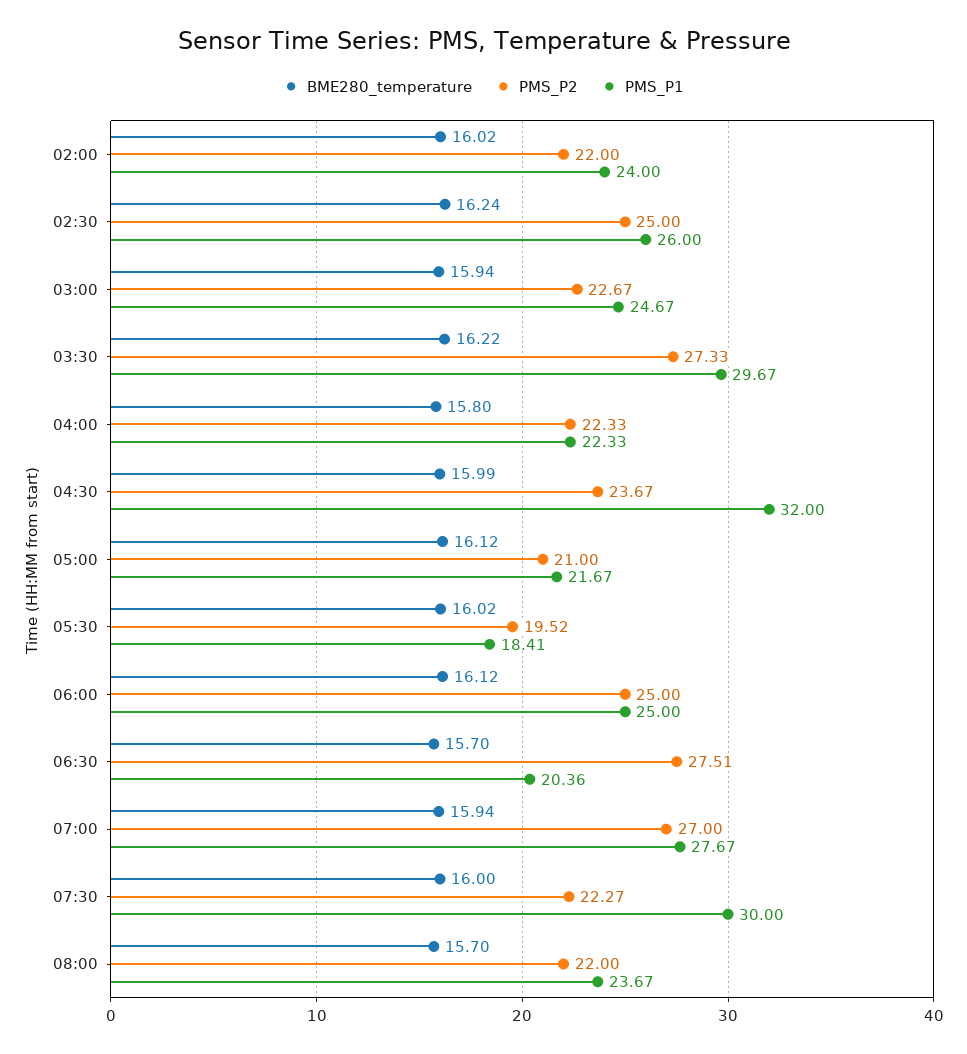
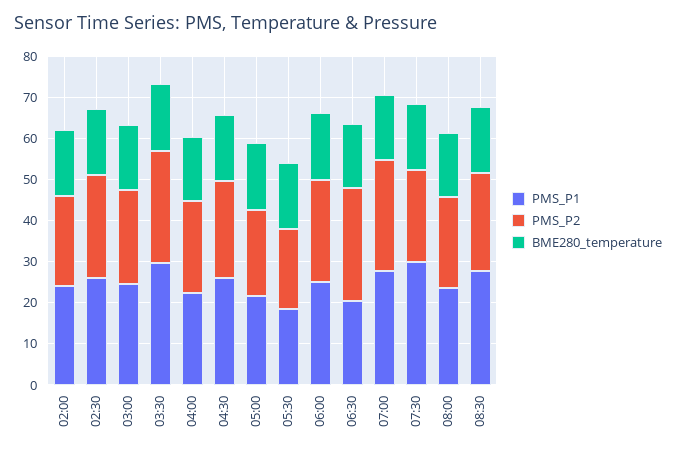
PMS_P1, 04:30: 32 -> 26
PMS_P1, 08:30: none -> 28
PMS_P2, 08:30: none -> 24
BME280_temperature, 08:30: none -> 16

